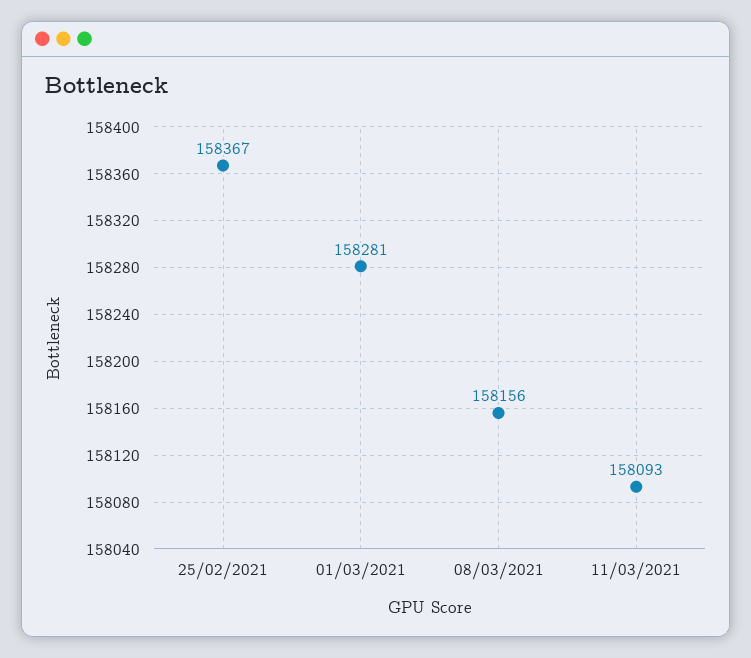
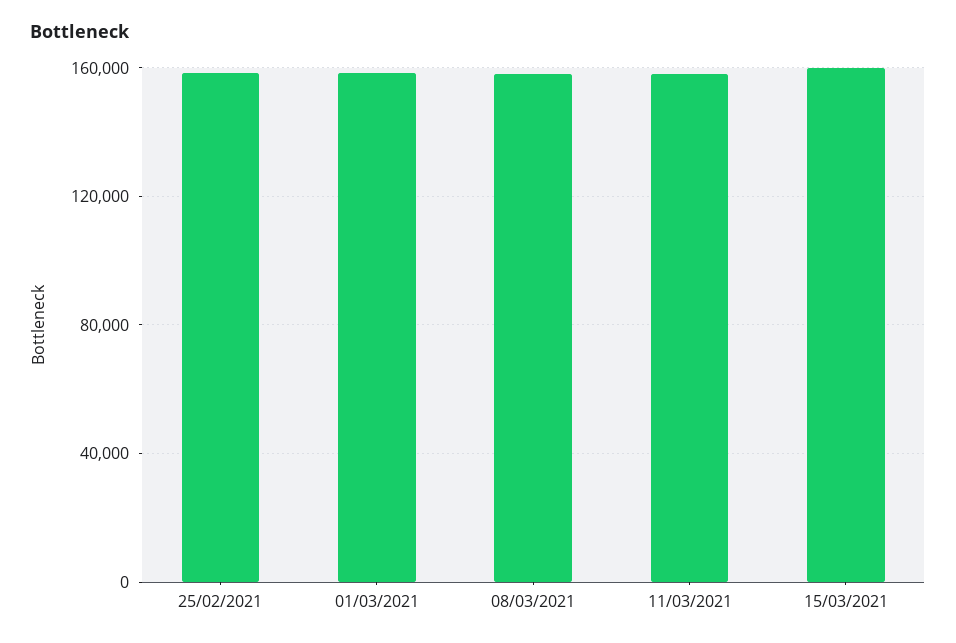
15/03/2021: none -> 160000

